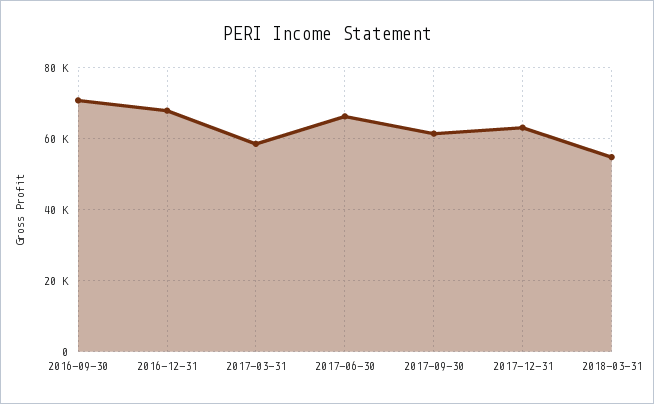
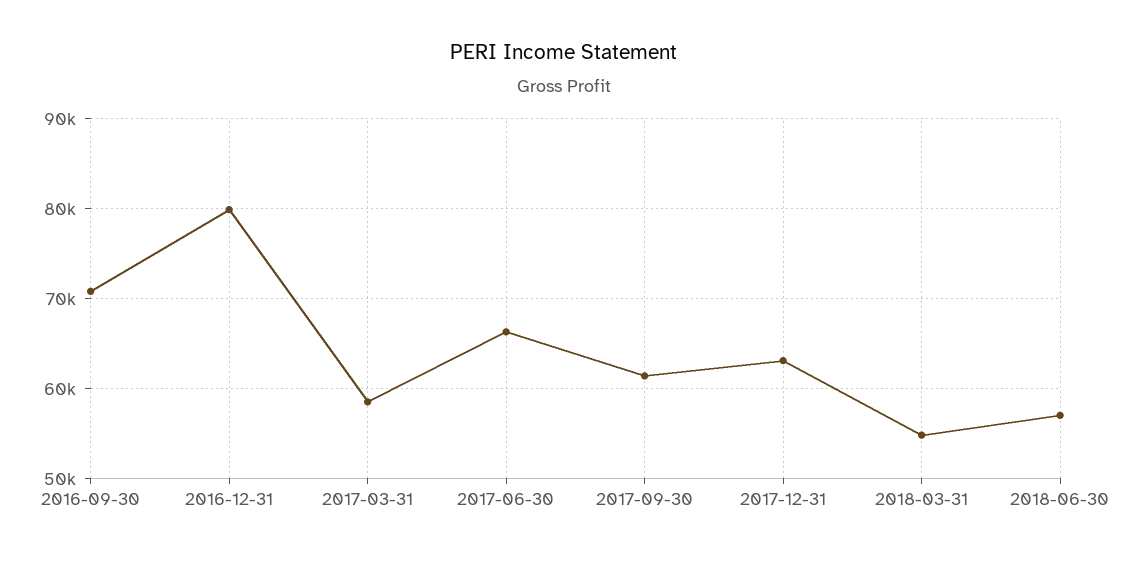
2016-12-31: 68000 -> 80000
2018-06-30: none -> 57000

